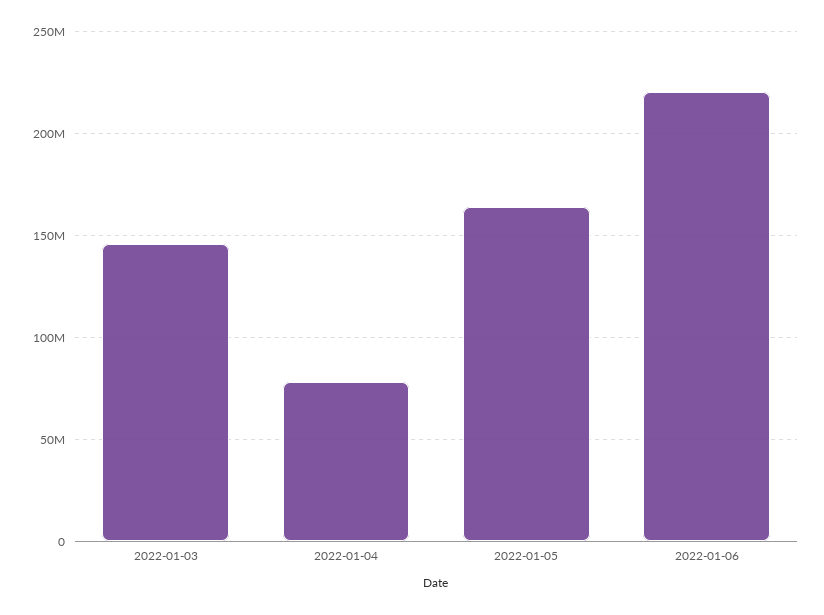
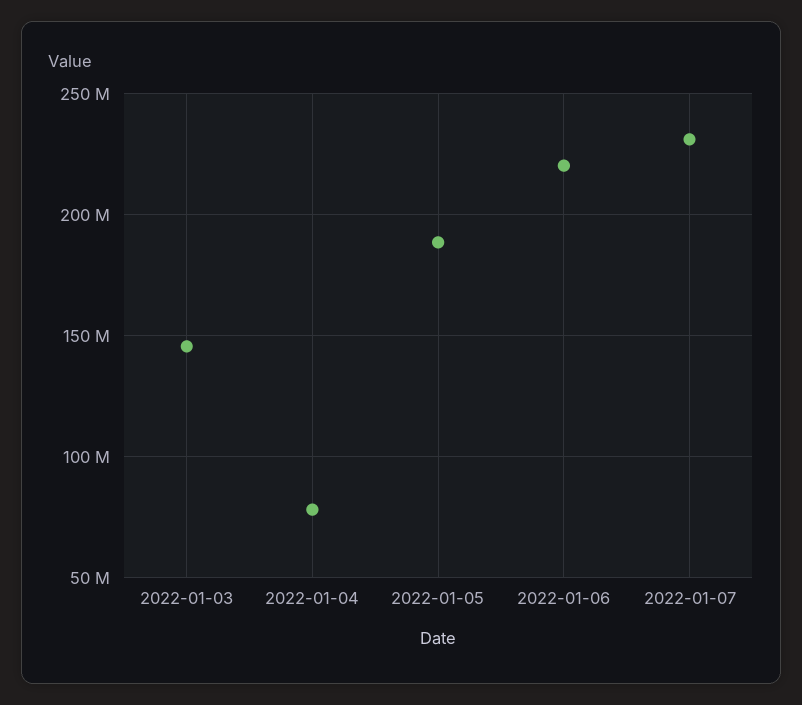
2022-01-05: 165000000 -> 190000000
2022-01-07: none -> 230000000

